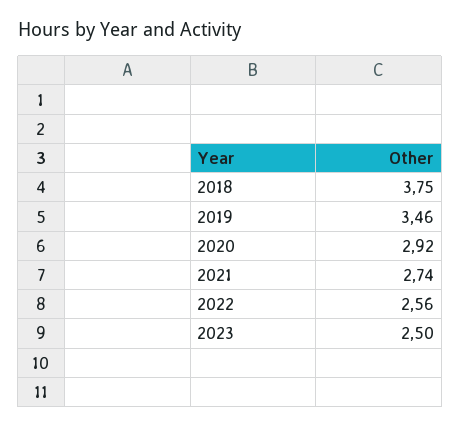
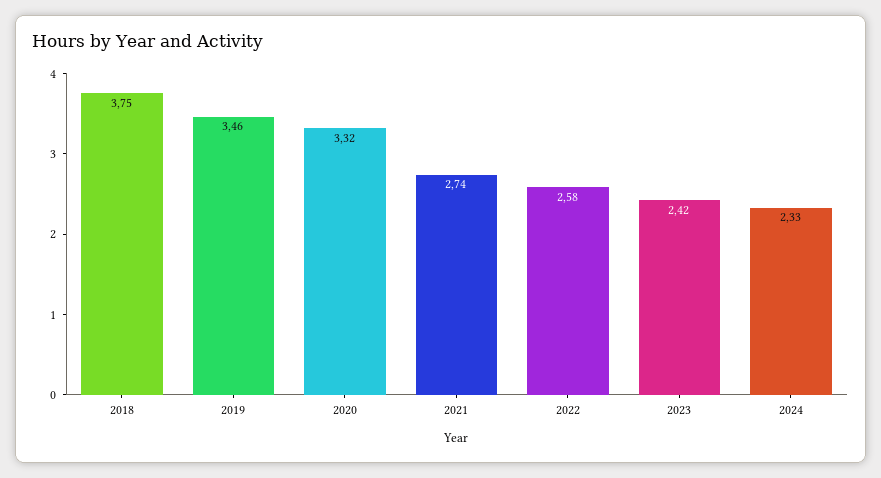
2020: 2.92 -> 3.32
2022: 2.56 -> 2.58
2023: 2.5 -> 2.42
2024: none -> 2.33

